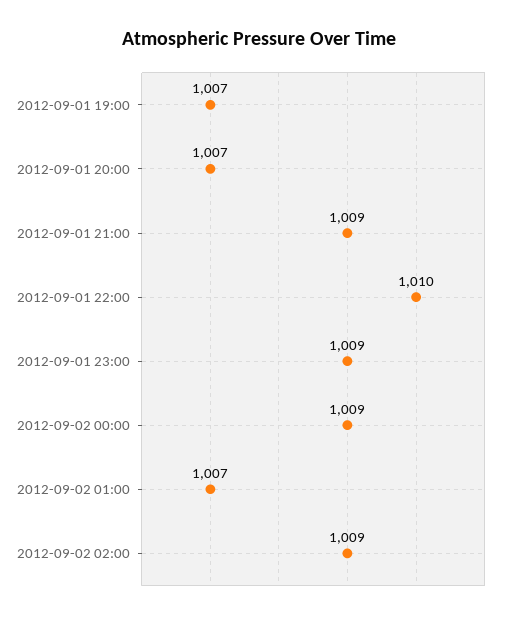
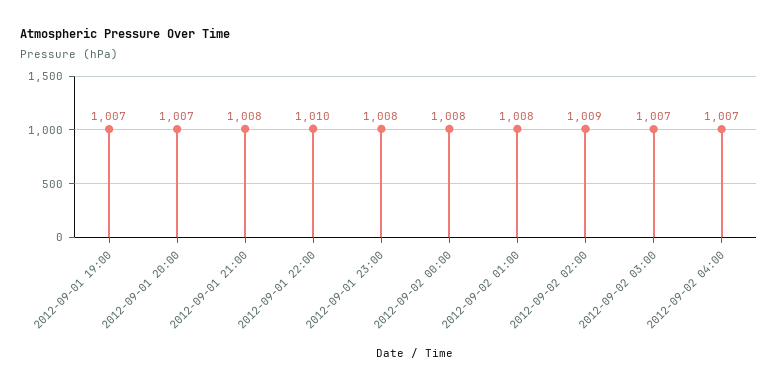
2012-09-01 21:00: 1009 -> 1008
2012-09-01 23:00: 1009 -> 1008
2012-09-02 00:00: 1009 -> 1008
2012-09-02 01:00: 1007 -> 1008
2012-09-02 03:00: none -> 1007
2012-09-02 04:00: none -> 1007

